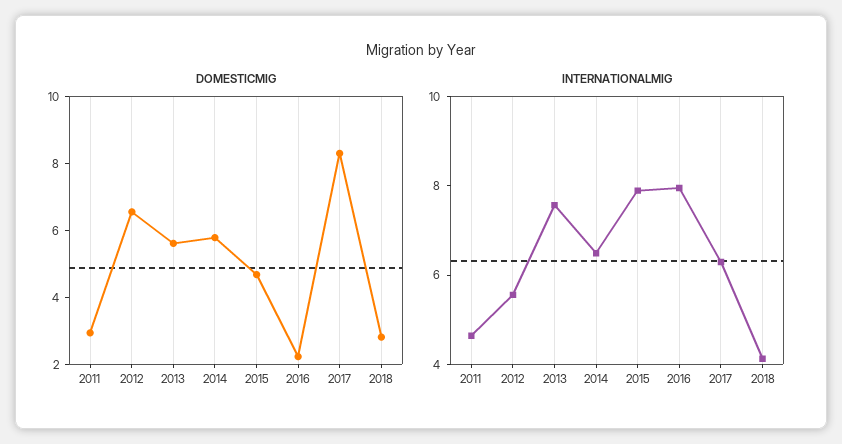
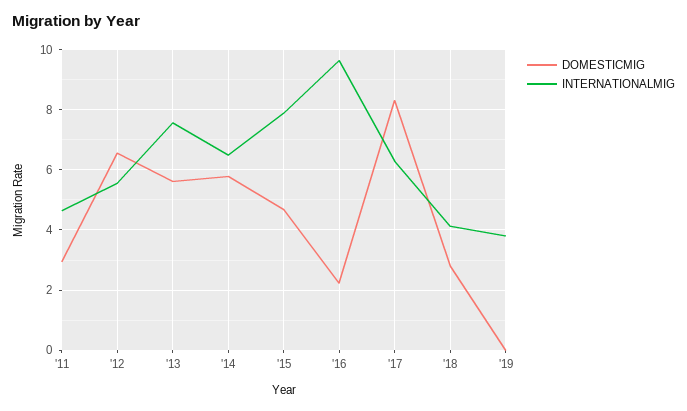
INTERNATIONALMIG, 2016: 8 -> 9.6
DOMESTICMIG, '19: none -> 0
INTERNATIONALMIG, '19: none -> 3.8

